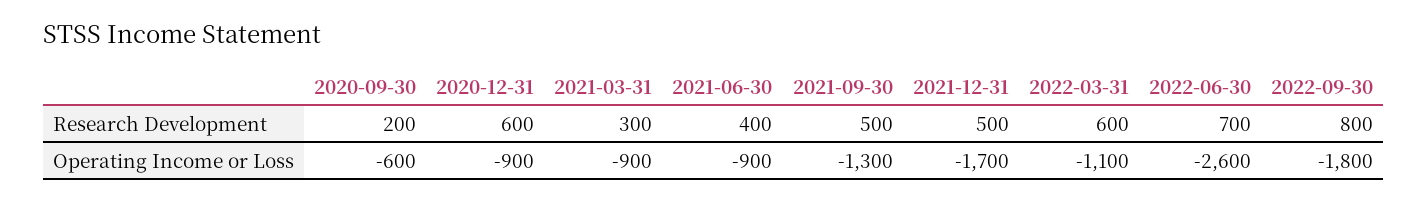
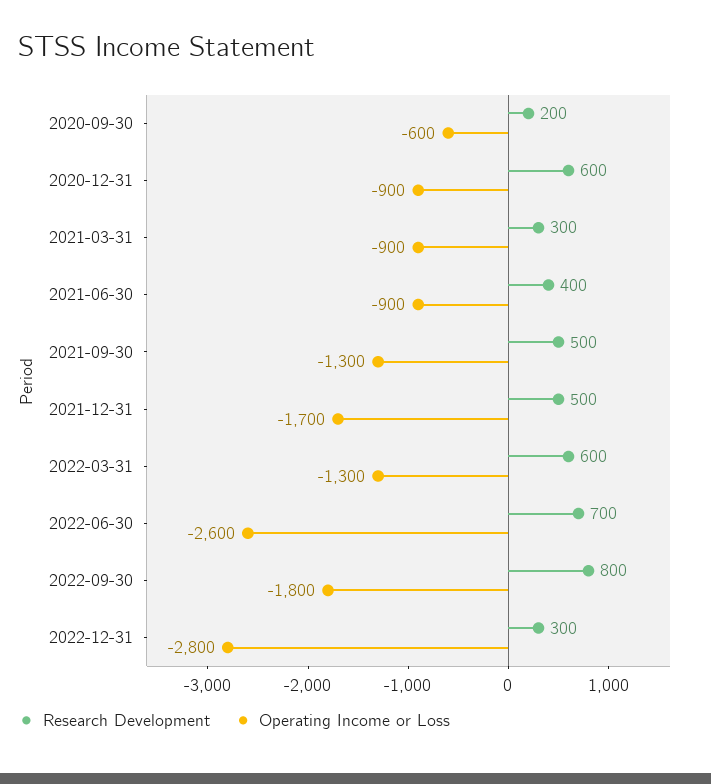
Operating Income or Loss, 2022-03-31: -1100 -> -1300
Research Development, 2022-12-31: none -> 300
Operating Income or Loss, 2022-12-31: none -> -2800

